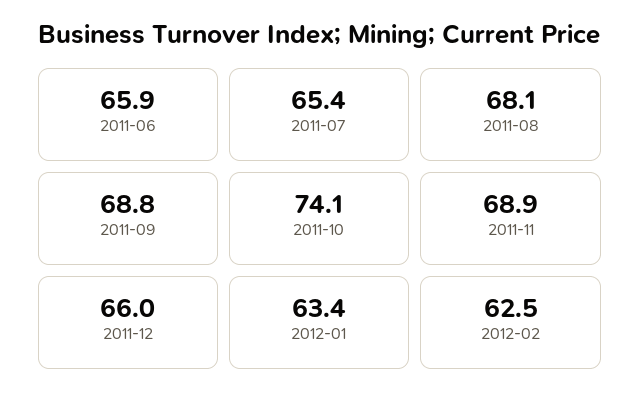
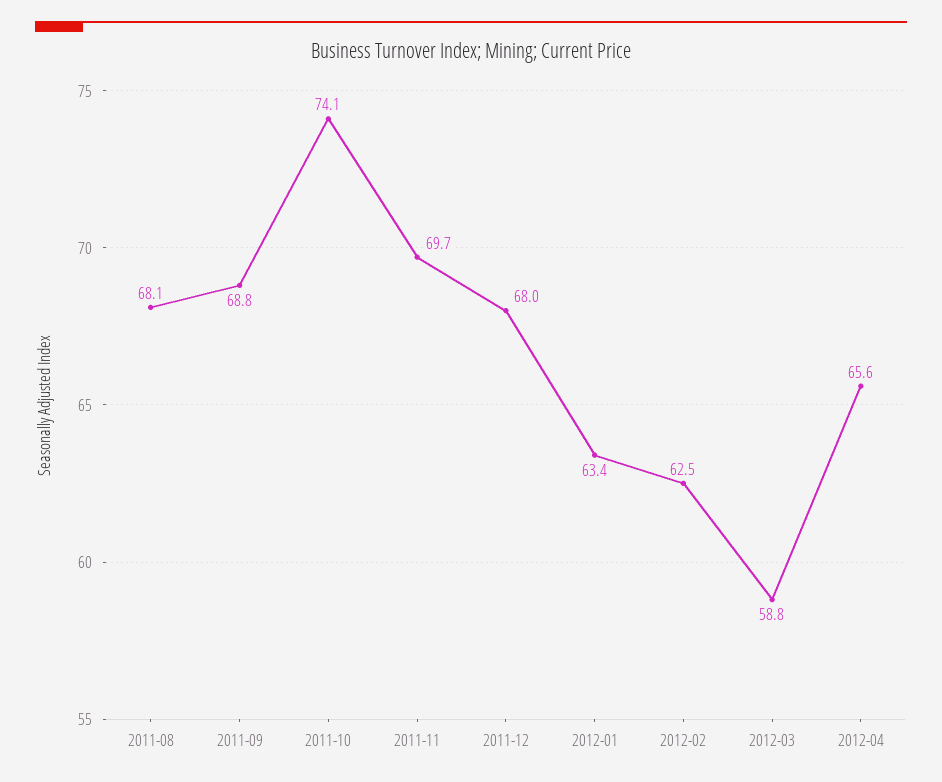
2011-06: 65.9 -> none
2011-07: 65.4 -> none
2011-11: 68.9 -> 69.7
2011-12: 66 -> 68
2012-03: none -> 58.8
2012-04: none -> 65.6

